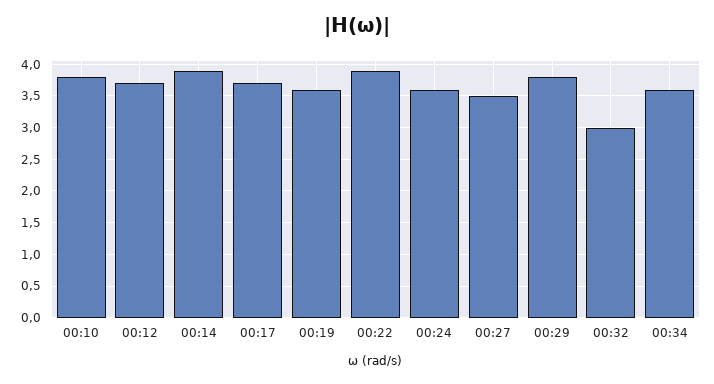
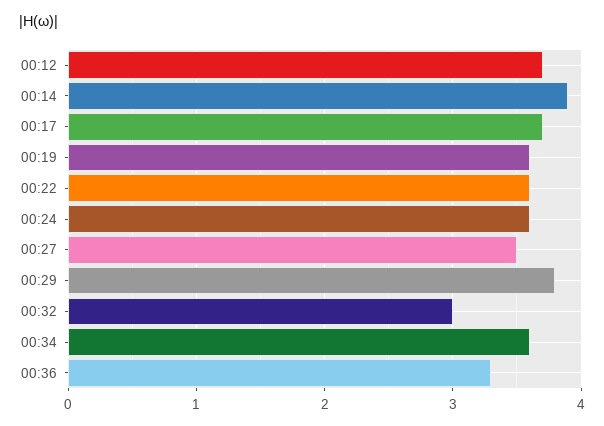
00:10: 3.8 -> none
00:22: 3.9 -> 3.6
00:36: none -> 3.3

